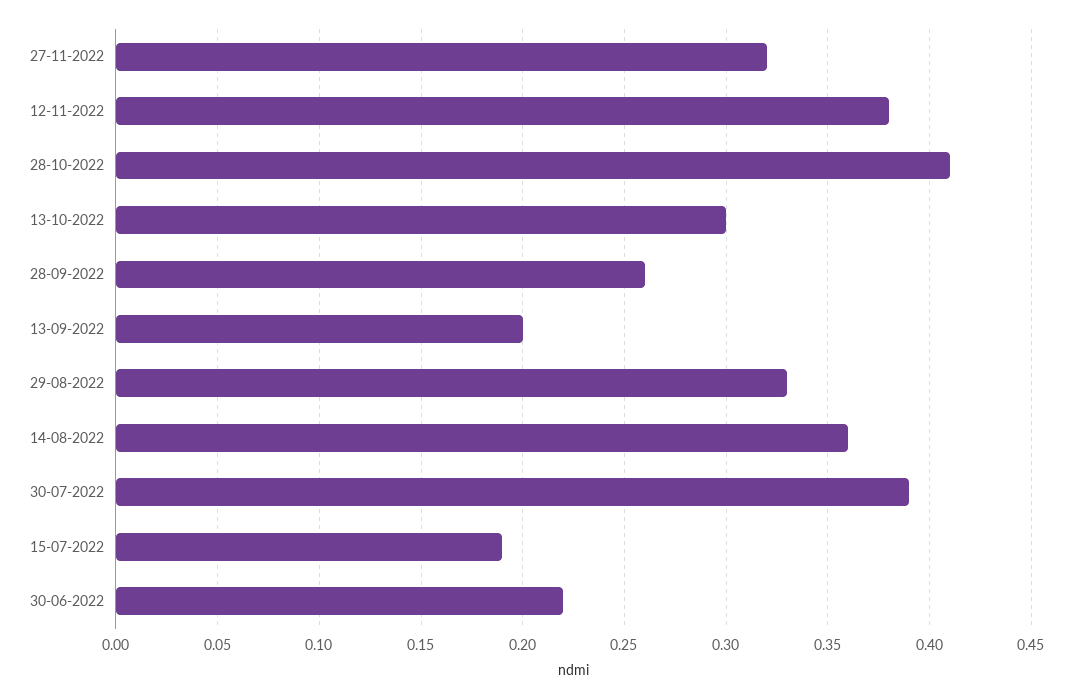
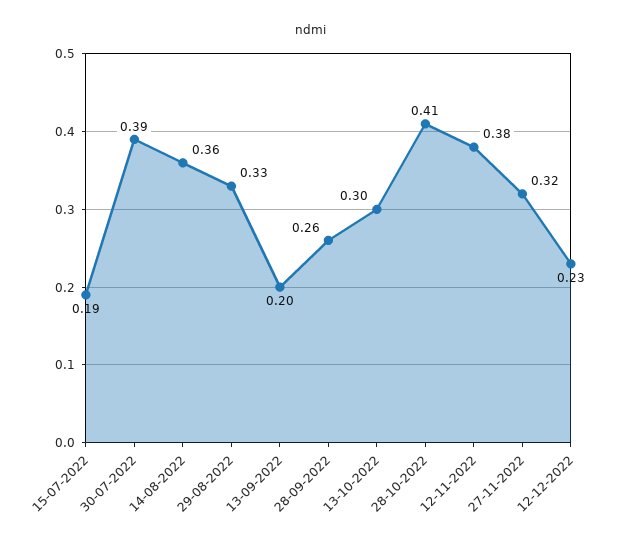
30-06-2022: 0.22 -> none
12-12-2022: none -> 0.23

